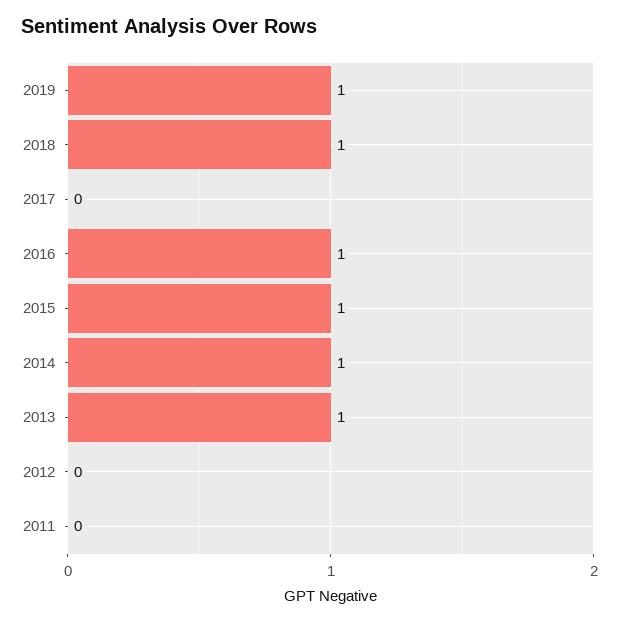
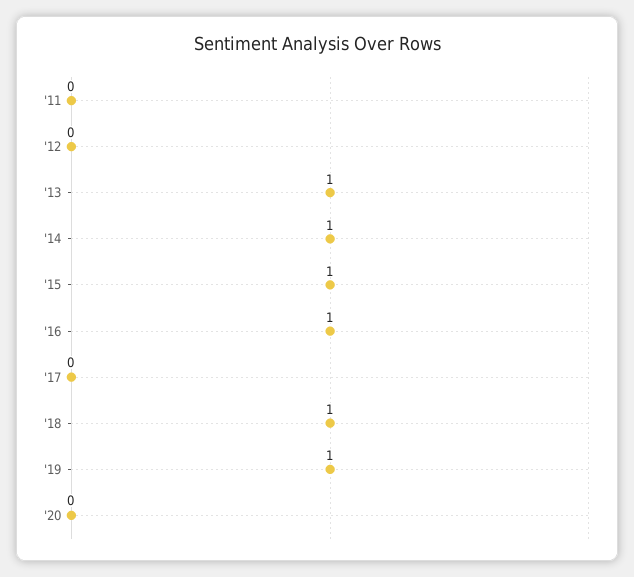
'20: none -> 0

